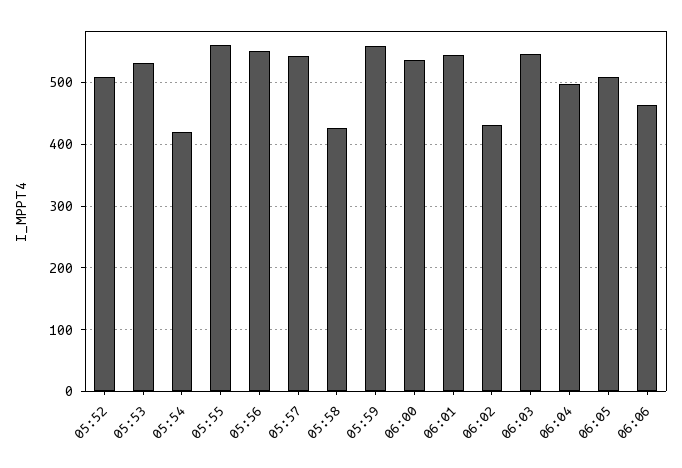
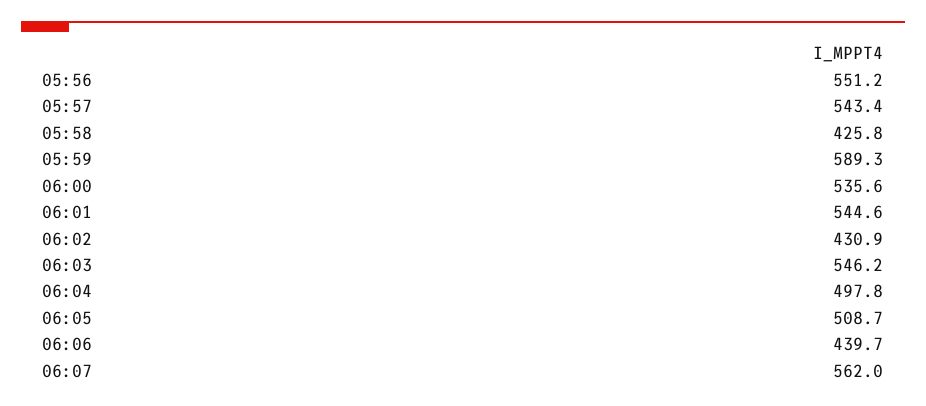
05:52: 510 -> none
05:53: 530 -> none
05:54: 420 -> none
05:55: 560 -> none
05:59: 560 -> 589.3
06:06: 460 -> 439.7
06:07: none -> 562

